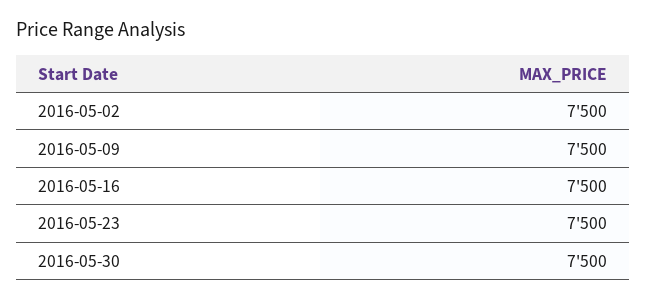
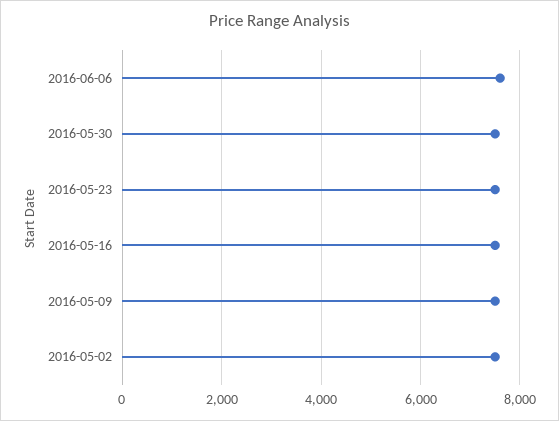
2016-06-06: none -> 7600

